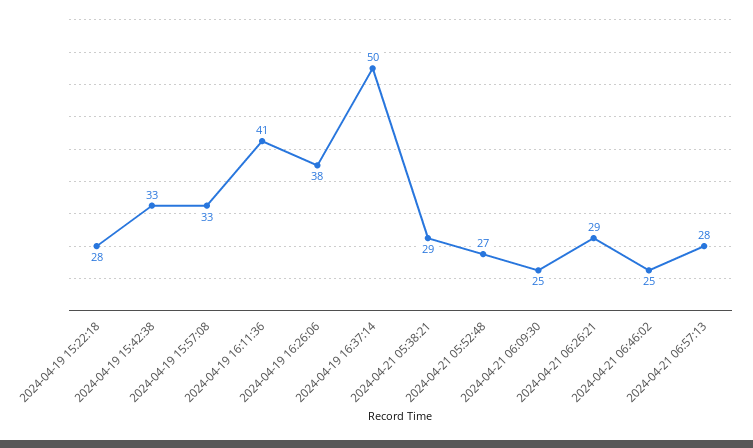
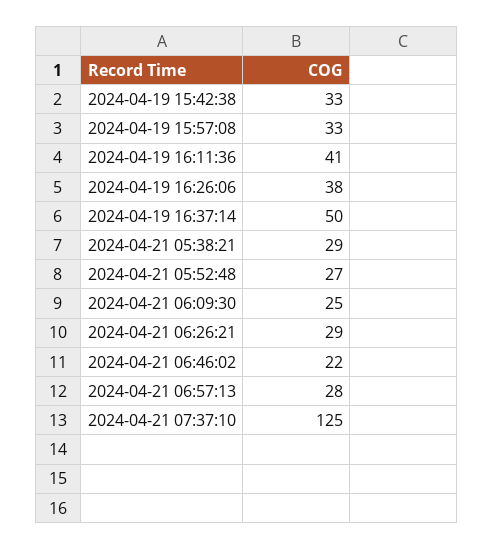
2024-04-19 15:22:18: 28 -> none
2024-04-21 06:46:02: 25 -> 22
2024-04-21 07:37:10: none -> 125

